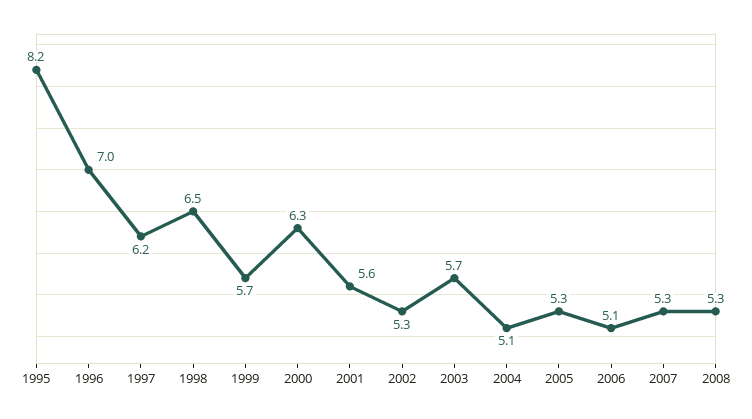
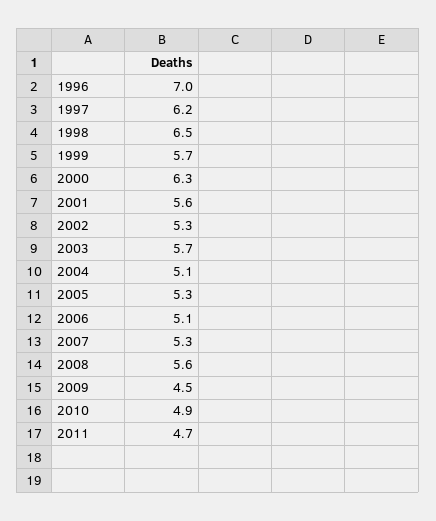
1995: 8.2 -> none
2008: 5.3 -> 5.6
2009: none -> 4.5
2010: none -> 4.9
2011: none -> 4.7

